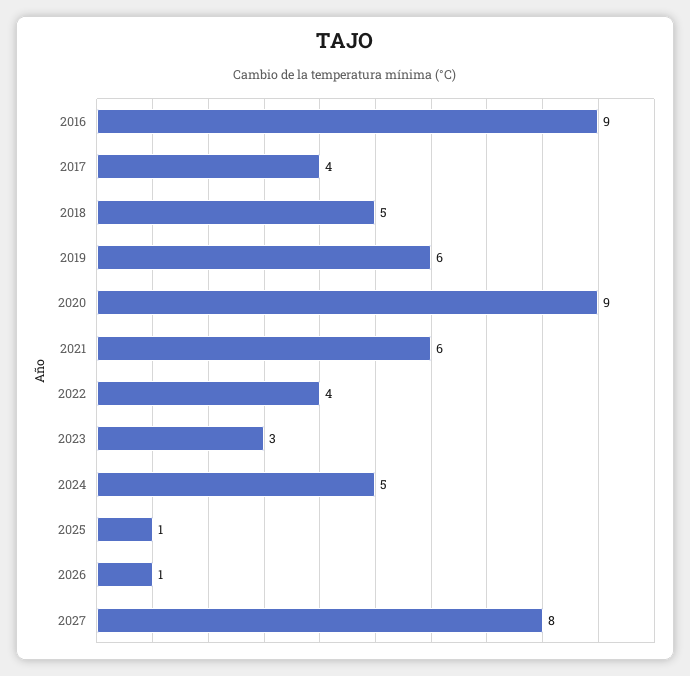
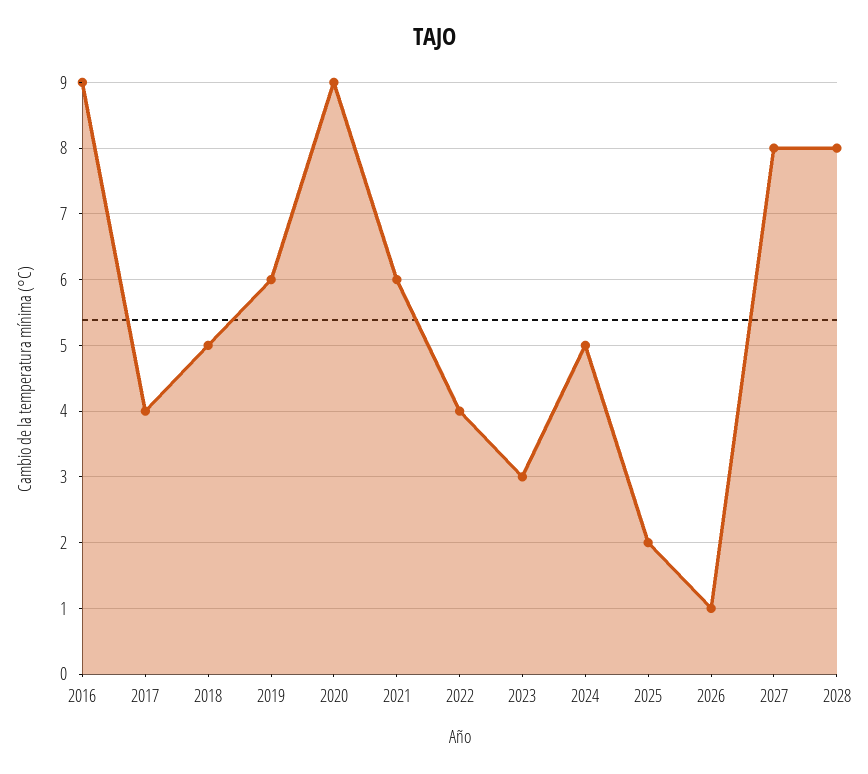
2025: 1 -> 2
2028: none -> 8

